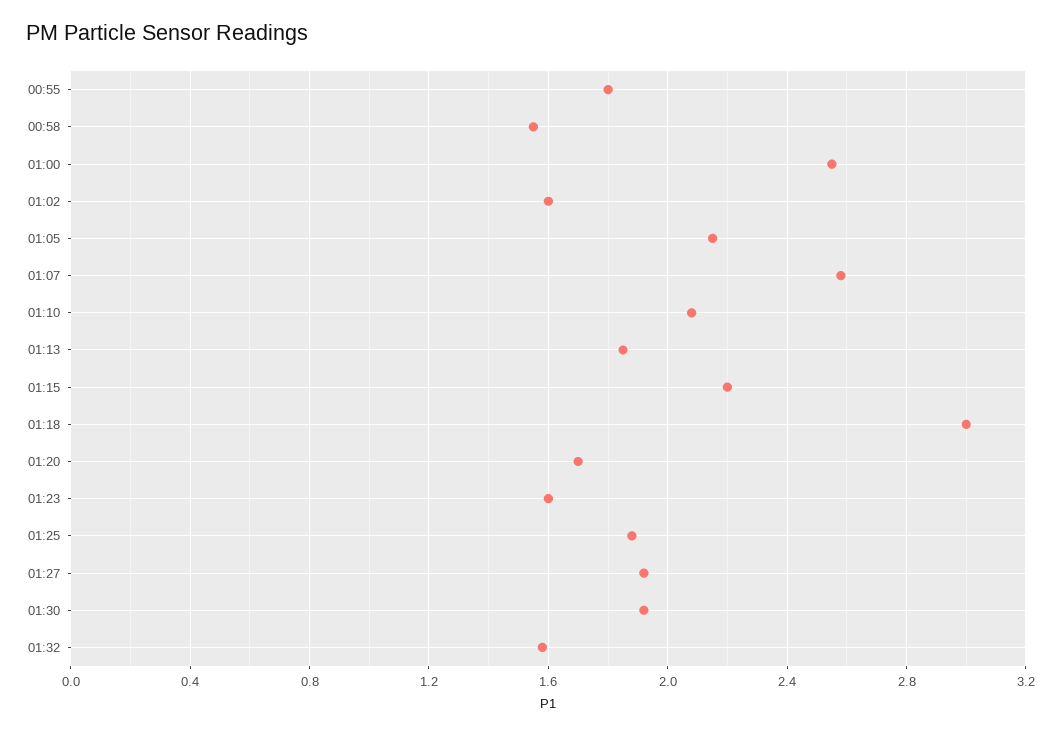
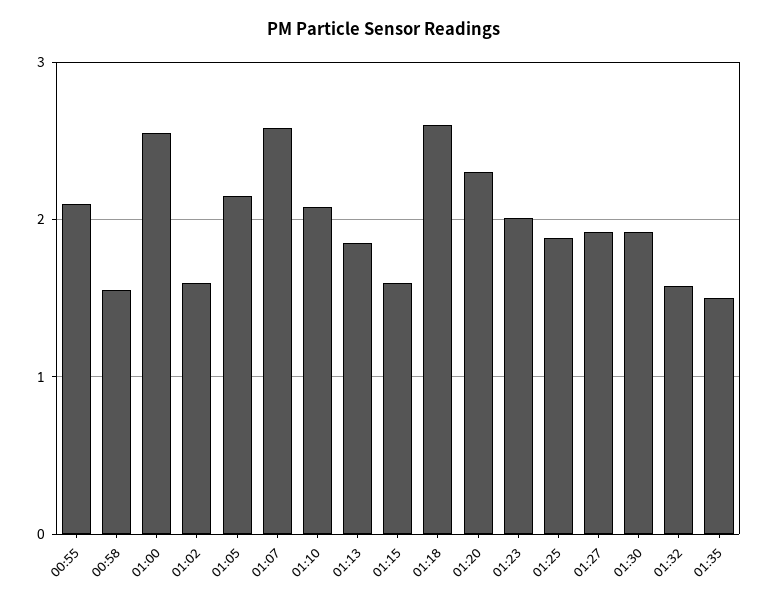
00:55: 1.8 -> 2.1
01:15: 2.2 -> 1.6
01:18: 3 -> 2.6
01:20: 1.7 -> 2.3
01:23: 1.6 -> 2
01:35: none -> 1.5

